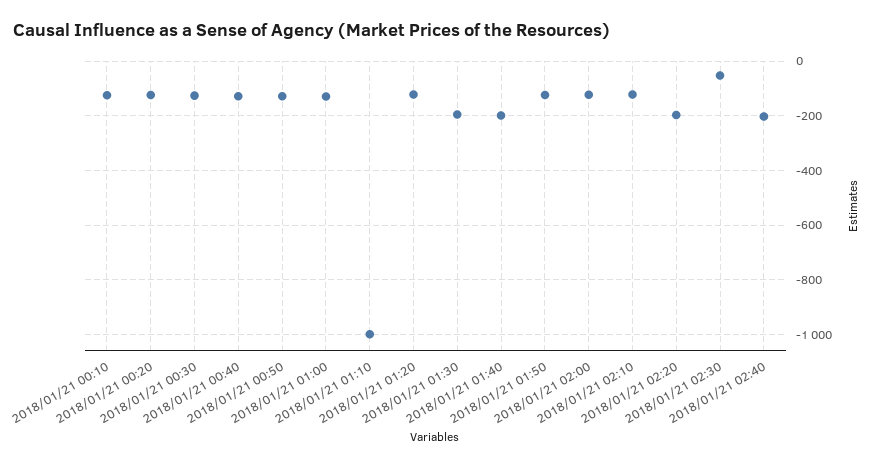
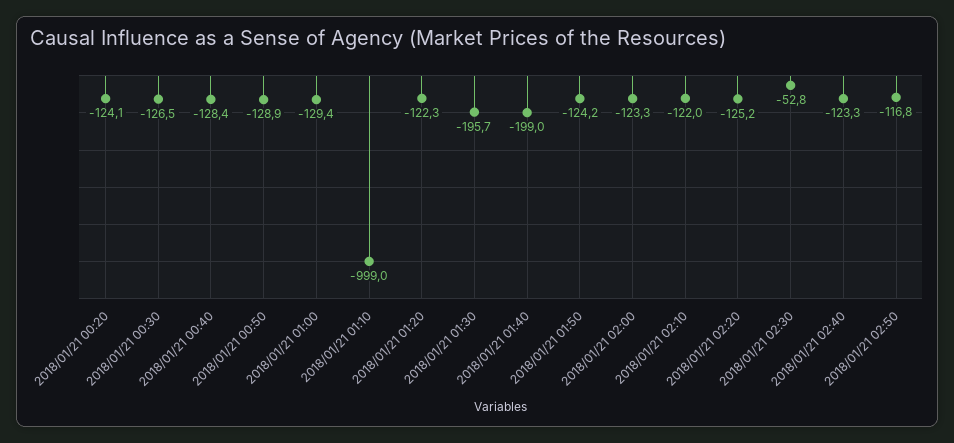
2018/01/21 00:10: -125 -> none
2018/01/21 02:20: -200 -> -125.2
2018/01/21 02:40: -200 -> -123.3
2018/01/21 02:50: none -> -116.8

